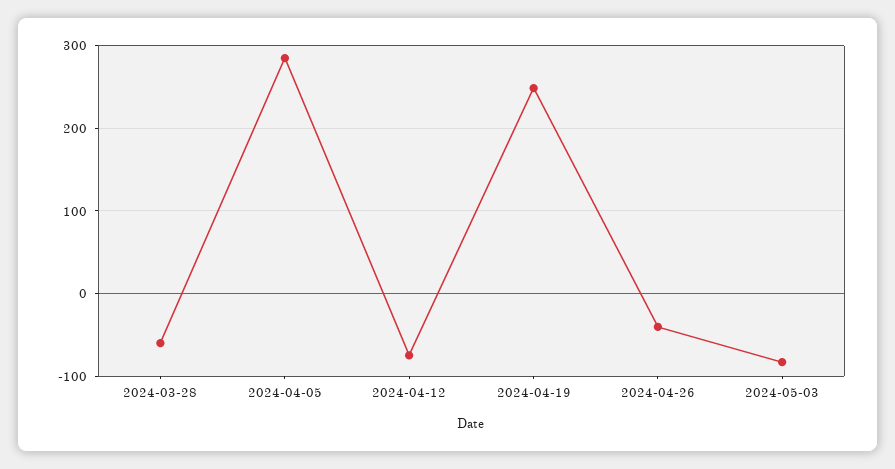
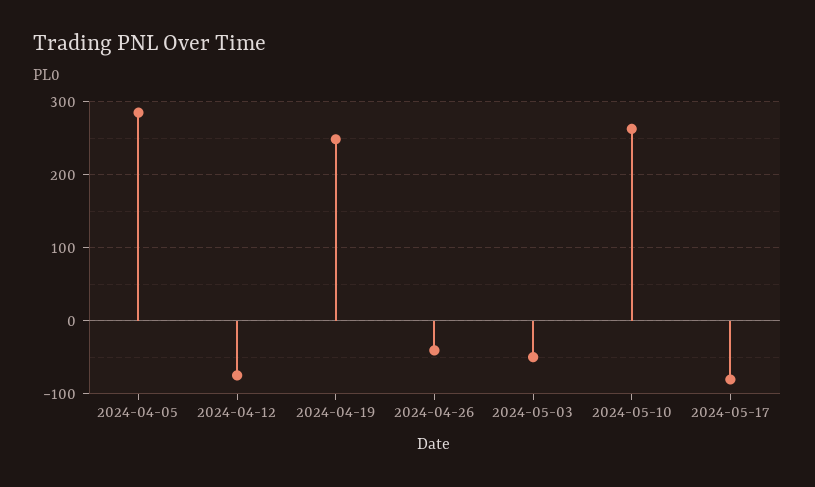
2024-03-28: -60 -> none
2024-05-03: -80 -> -50
2024-05-10: none -> 260
2024-05-17: none -> -80

